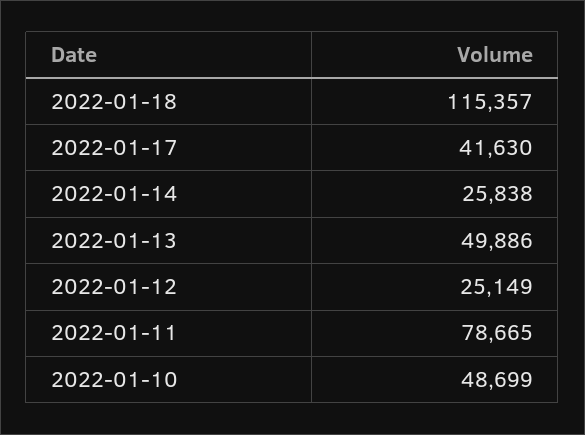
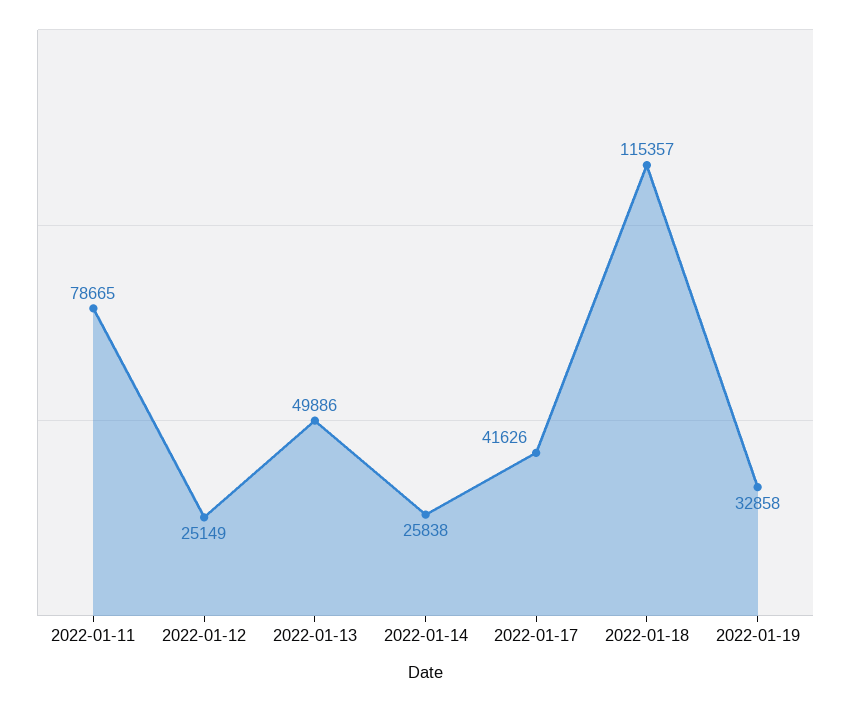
2022-01-17: 41630 -> 41626
2022-01-10: 48699 -> none
2022-01-19: none -> 32858

